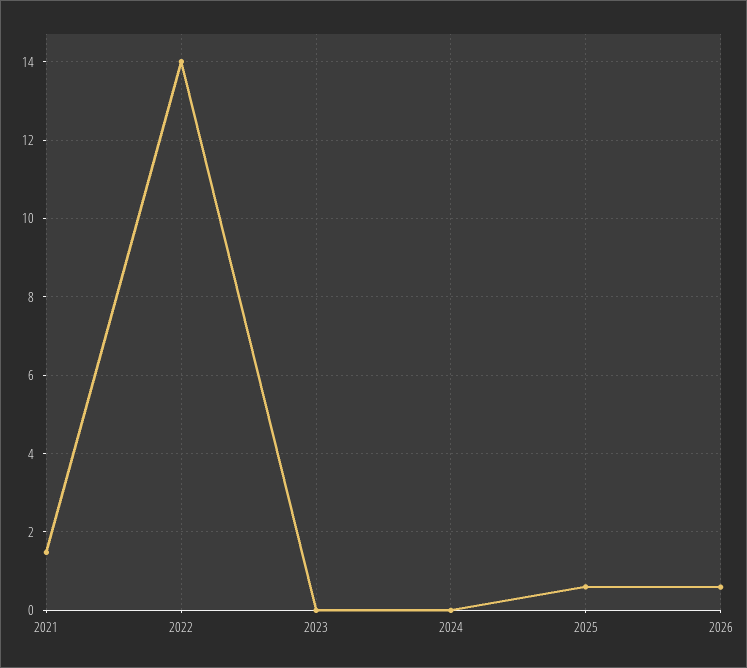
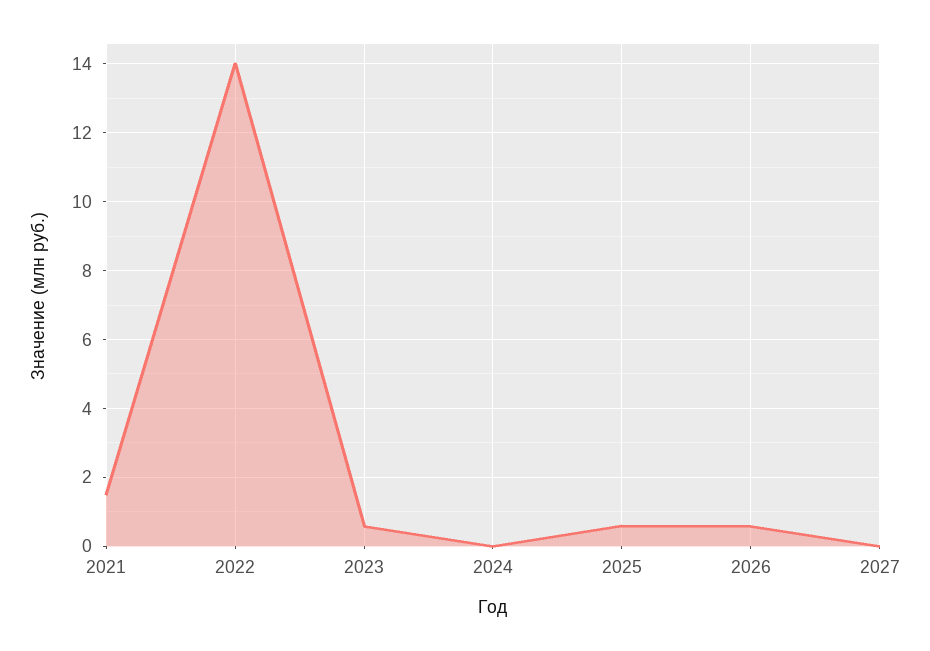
2023: 0 -> 0.6
2027: none -> 0

